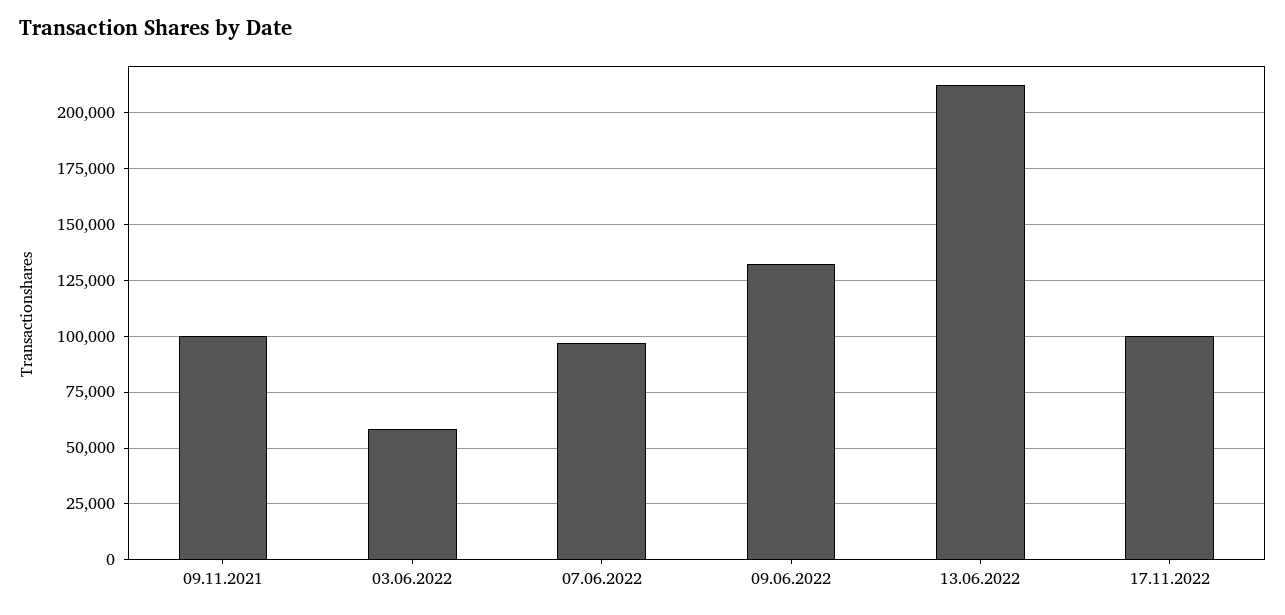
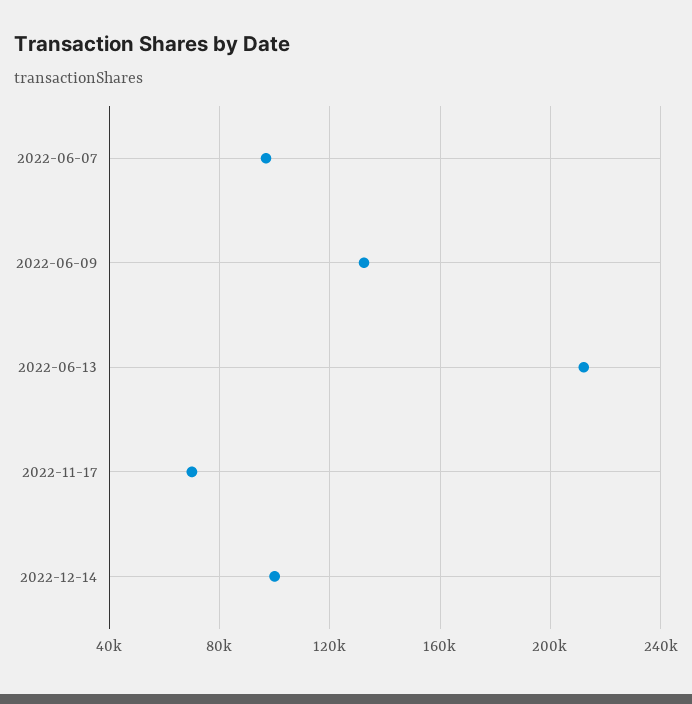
09.11.2021: 100000 -> none
03.06.2022: 60000 -> none
17.11.2022: 100000 -> 70000
2022-12-14: none -> 100000

